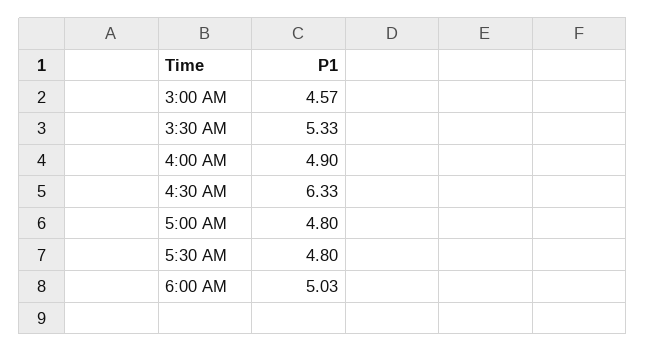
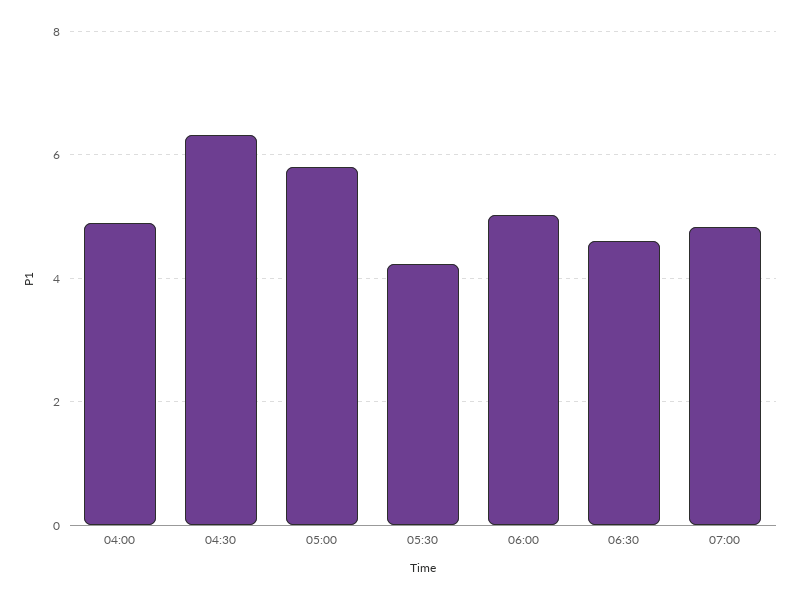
3:00 AM: 4.57 -> none
3:30 AM: 5.33 -> none
5:00 AM: 4.8 -> 5.8
5:30 AM: 4.8 -> 4.2
06:30: none -> 4.6
07:00: none -> 4.8

